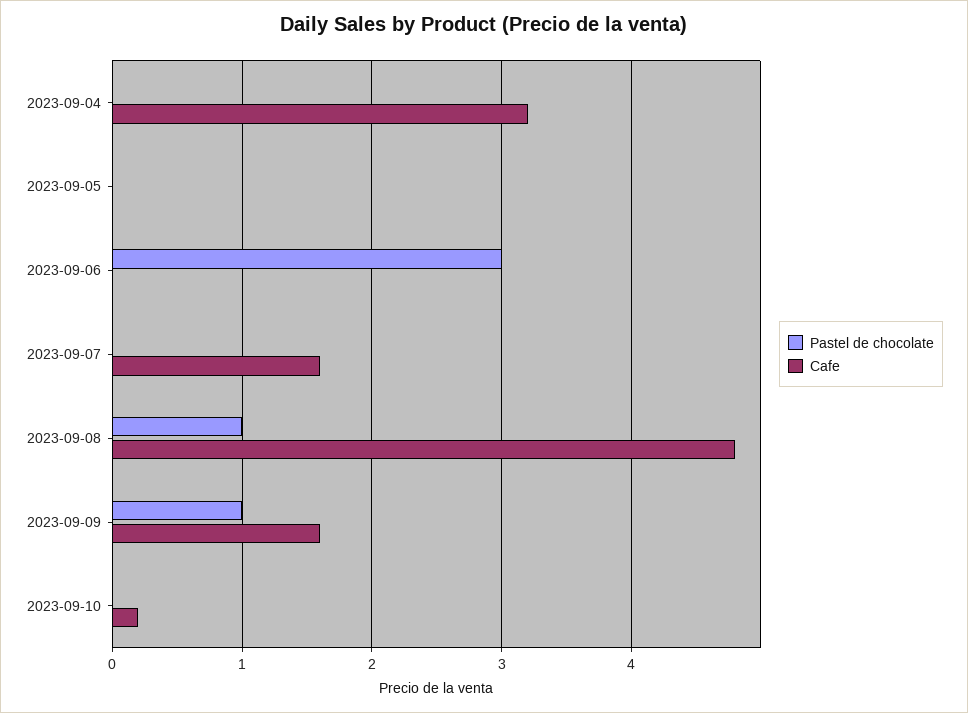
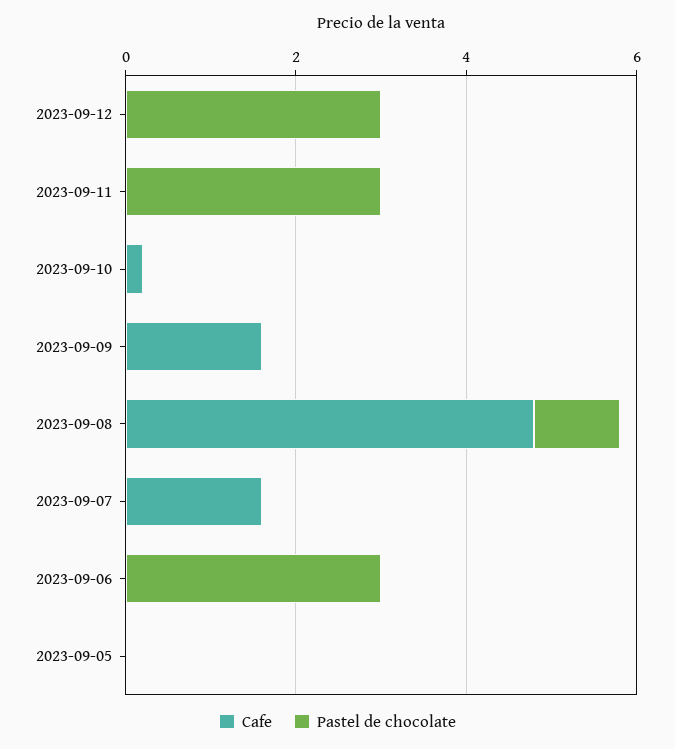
Pastel de chocolate, 2023-09-04: 0 -> none
Cafe, 2023-09-04: 3.2 -> none
Pastel de chocolate, 2023-09-09: 1 -> 0
Cafe, 2023-09-12: none -> 0
Pastel de chocolate, 2023-09-12: none -> 3
Cafe, 2023-09-11: none -> 0
Pastel de chocolate, 2023-09-11: none -> 3

